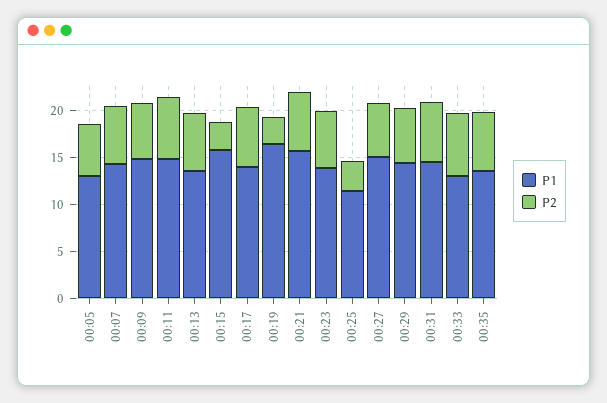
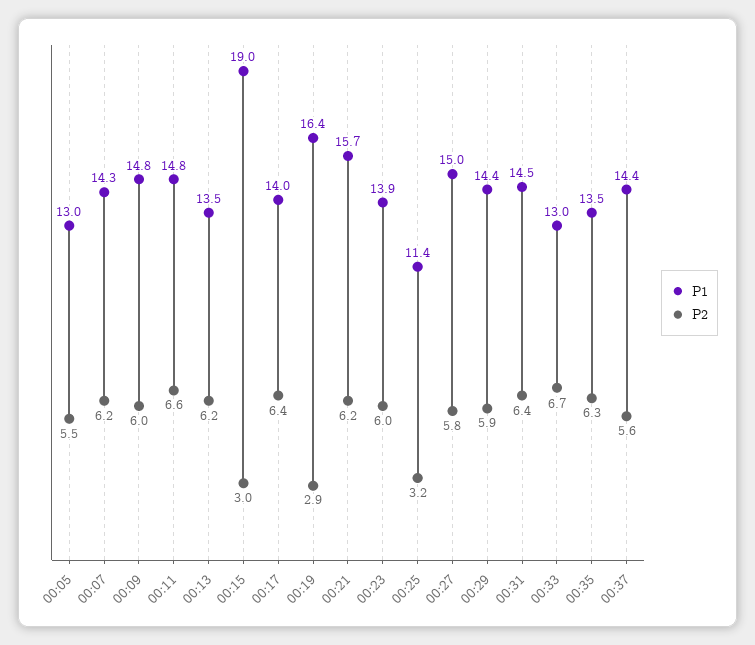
P1, 00:15: 16 -> 19
P1, 00:37: none -> 14.4
P2, 00:37: none -> 5.6

